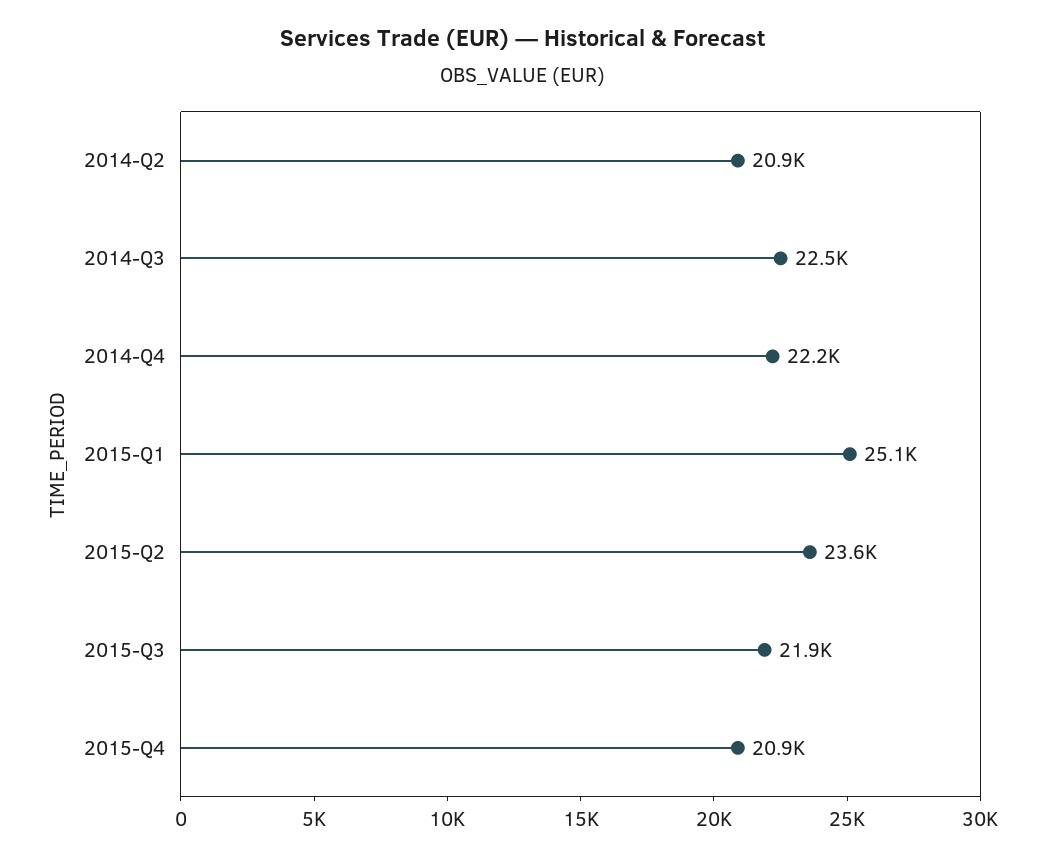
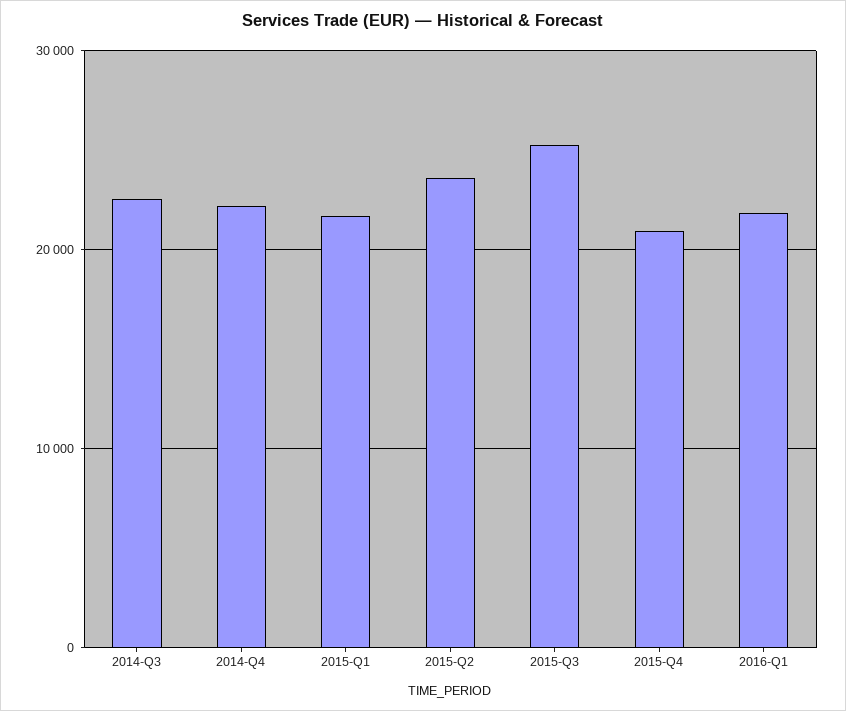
2014-Q2: 20900 -> none
2015-Q1: 25100 -> 22000
2015-Q3: 21900 -> 25000
2016-Q1: none -> 22000

